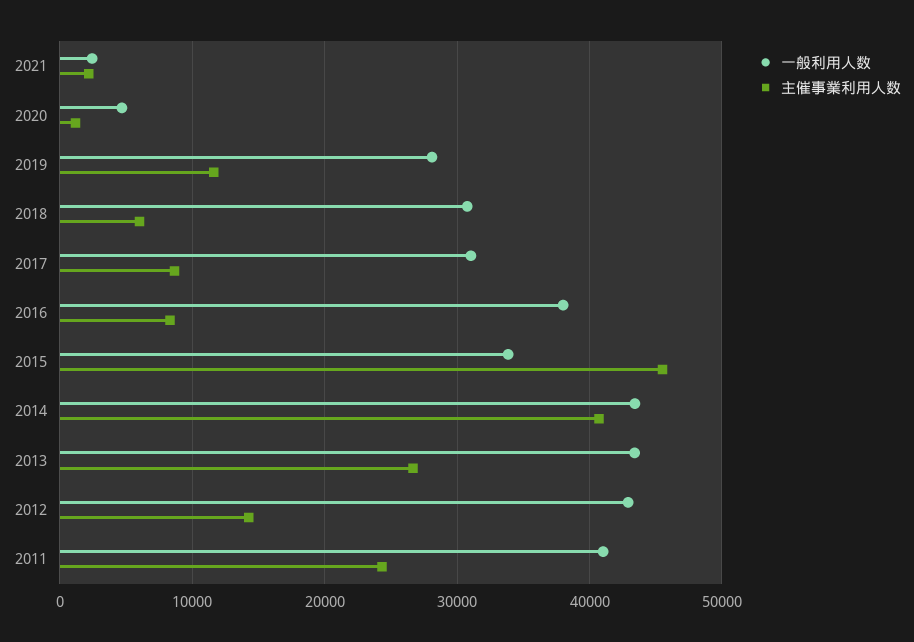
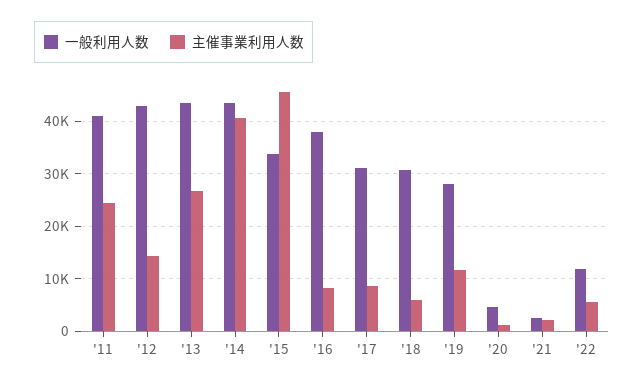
一般利用人数, '22: none -> 12000
主催事業利用人数, '22: none -> 6000

